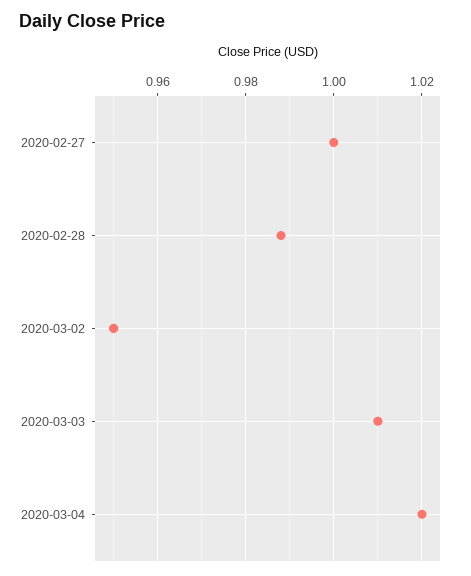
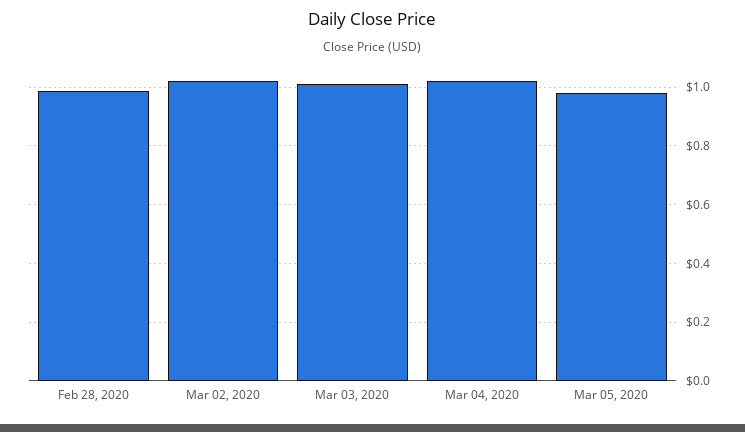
2020-02-27: 1 -> none
2020-03-02: 0.95 -> 1.025
Mar 05, 2020: none -> 0.975

